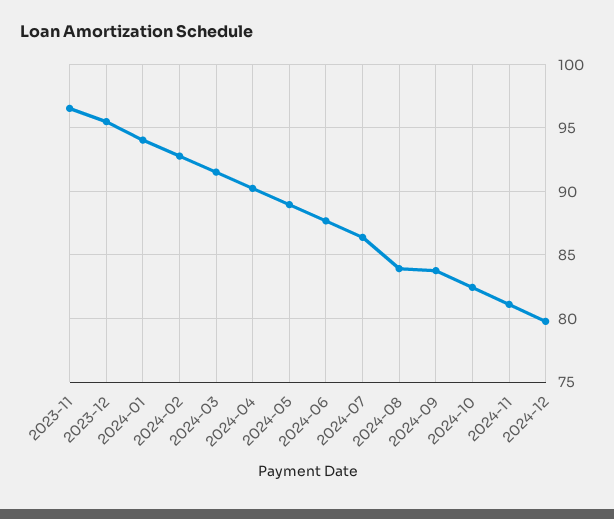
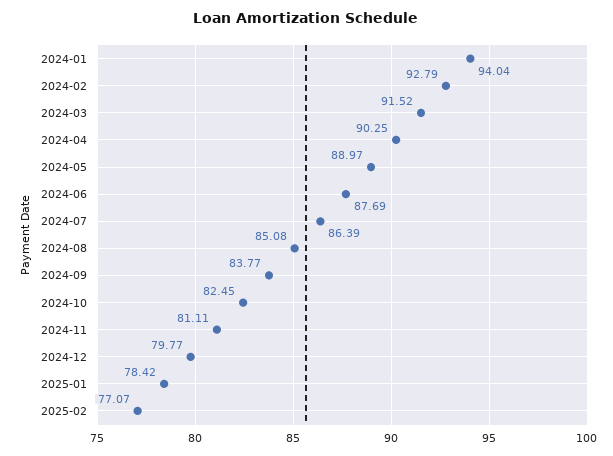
2023-11: 96.5 -> none
2023-12: 95.5 -> none
2024-08: 84 -> 85.08
2025-01: none -> 78.42
2025-02: none -> 77.07

